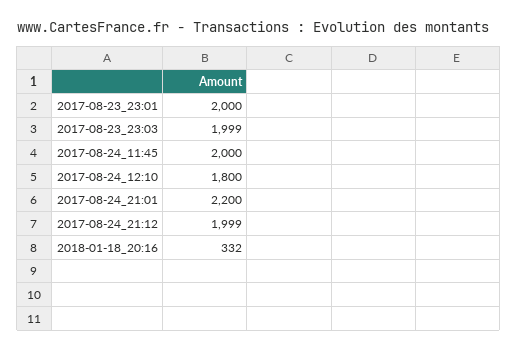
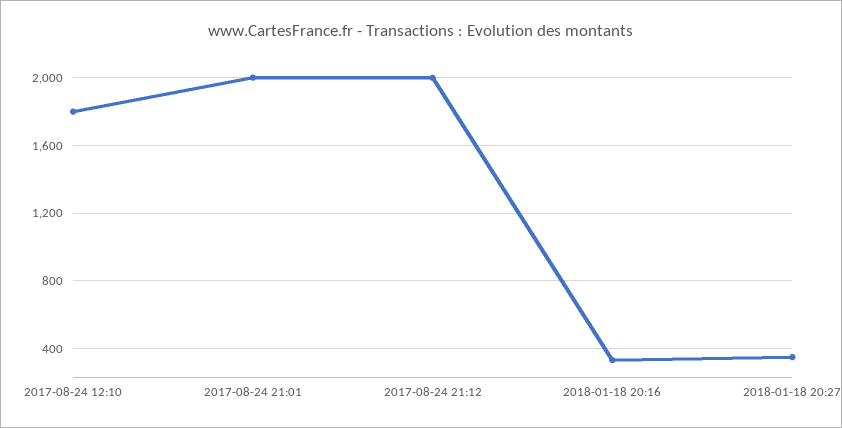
2017-08-23_23:01: 2000 -> none
2017-08-23_23:03: 1999 -> none
2017-08-24_11:45: 2000 -> none
2017-08-24_21:01: 2200 -> 2000
2018-01-18 20:27: none -> 350

